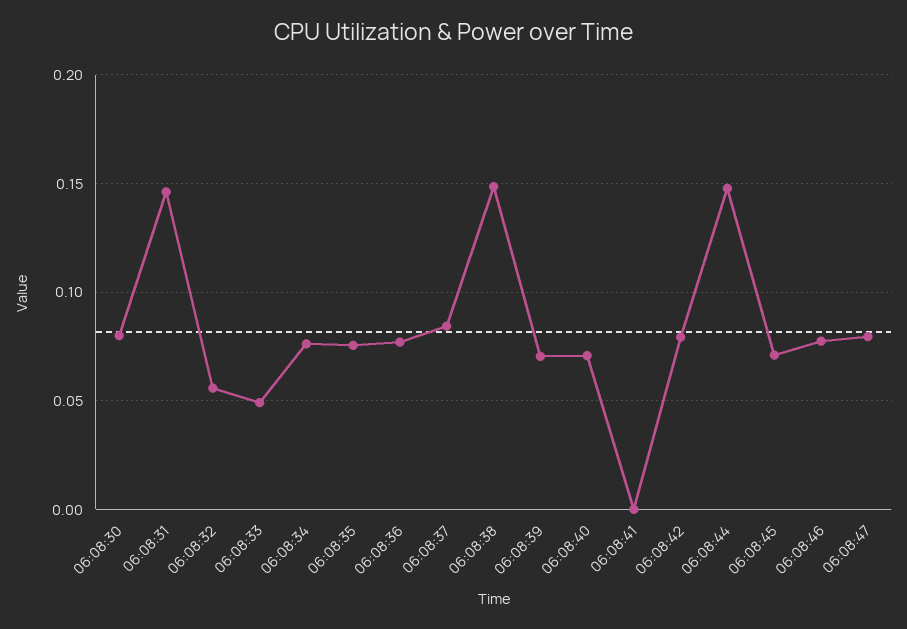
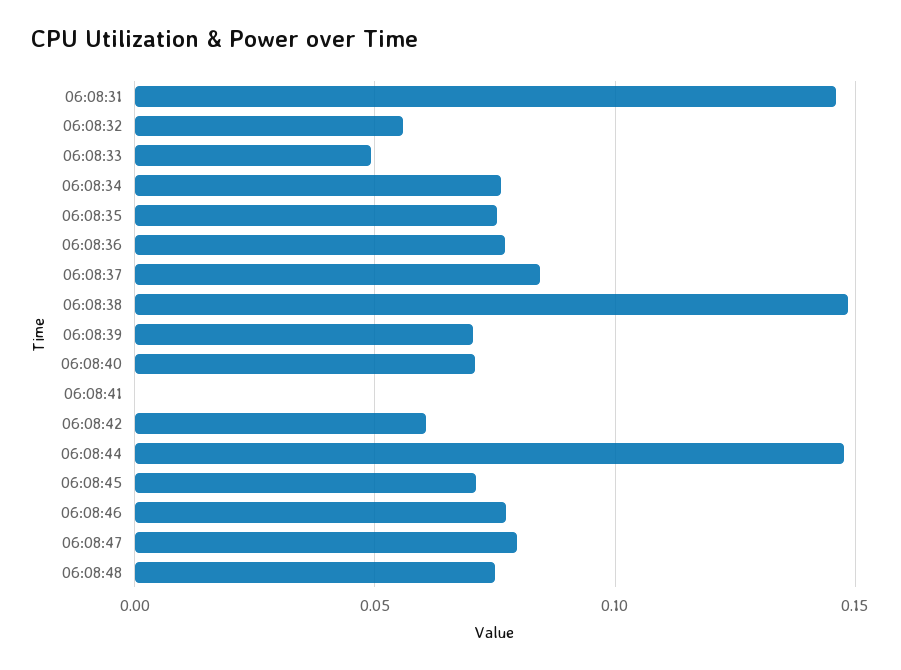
06:08:30: 0.08 -> none
06:08:42: 0.08 -> 0.06
06:08:48: none -> 0.075

